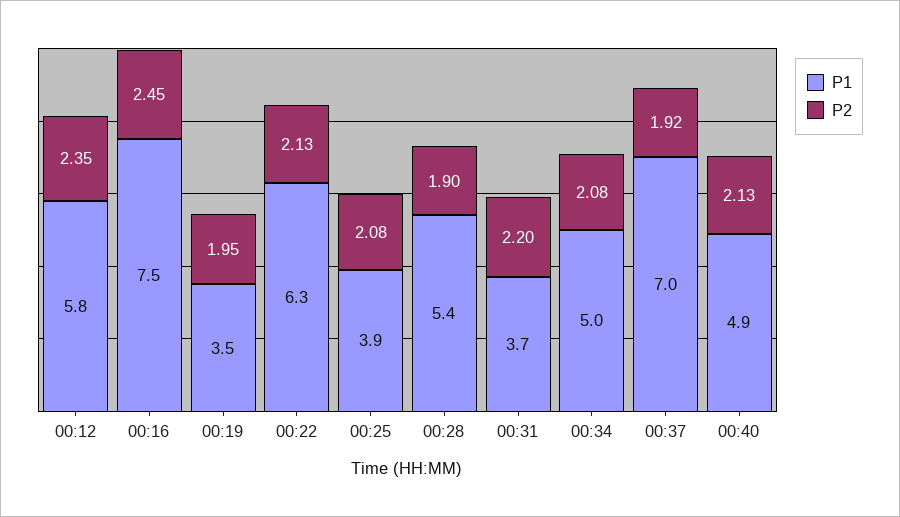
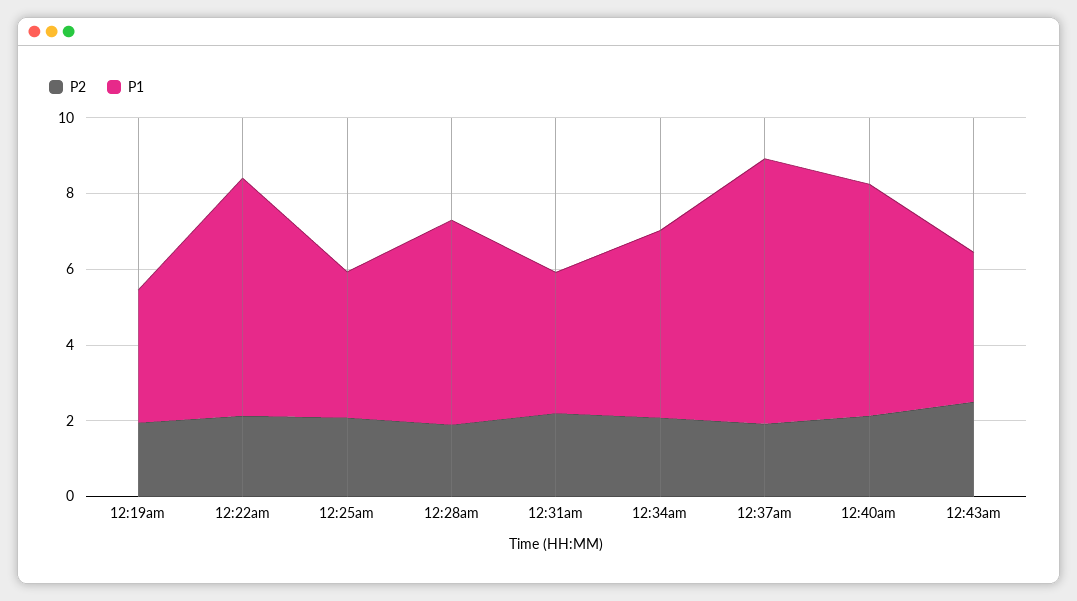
P1, 00:12: 5.8 -> none
P2, 00:12: 2.35 -> none
P1, 00:16: 7.5 -> none
P2, 00:16: 2.45 -> none
P1, 00:40: 4.9 -> 6
P2, 12:43am: none -> 2.5
P1, 12:43am: none -> 4

